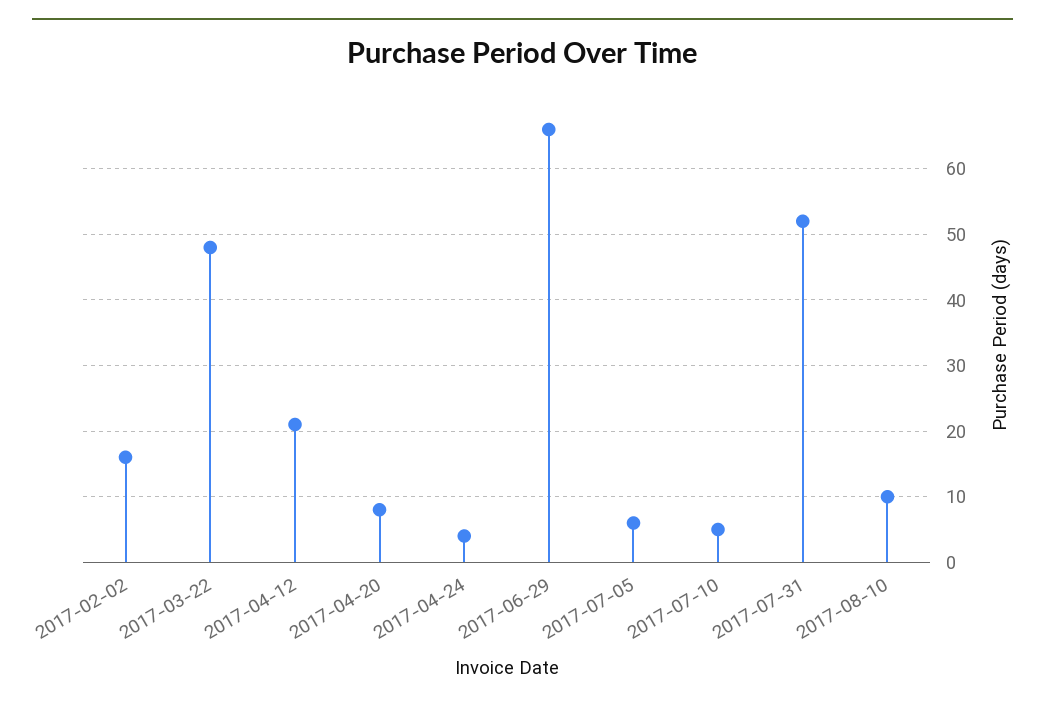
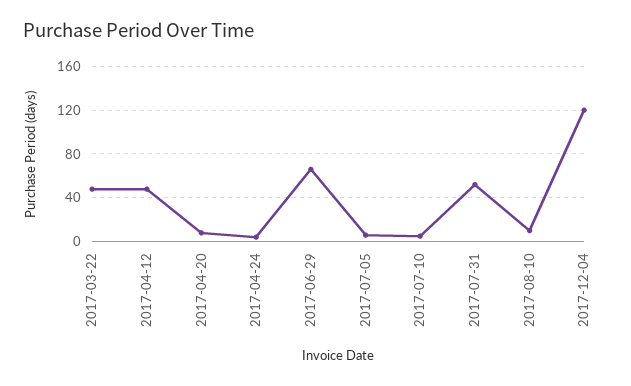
2017-02-02: 16 -> none
2017-04-12: 21 -> 50
2017-12-04: none -> 120

